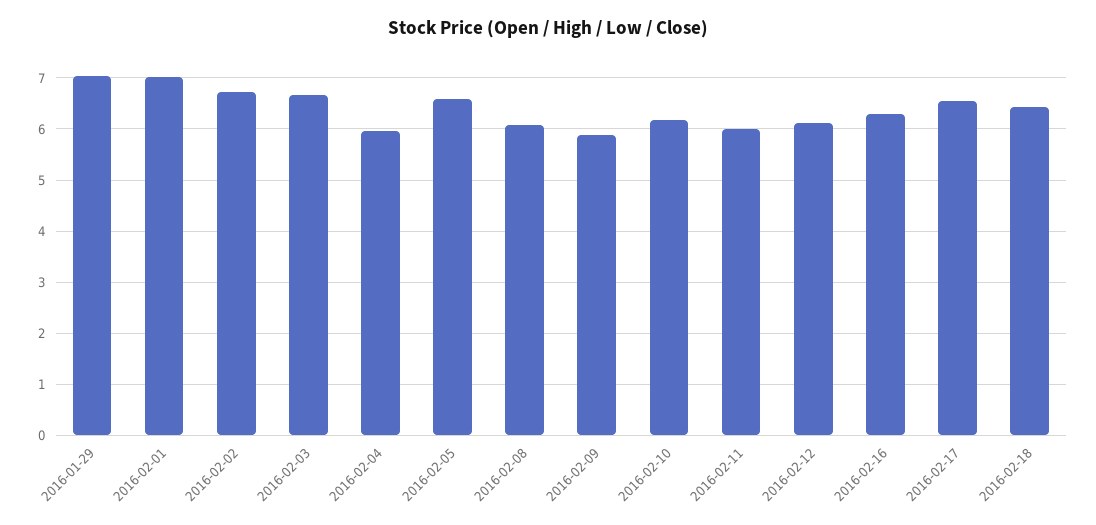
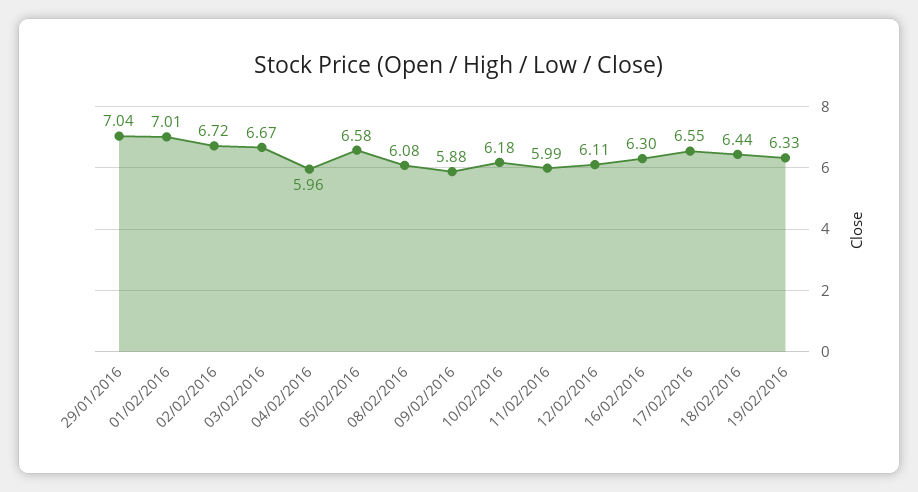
19/02/2016: none -> 6.33

